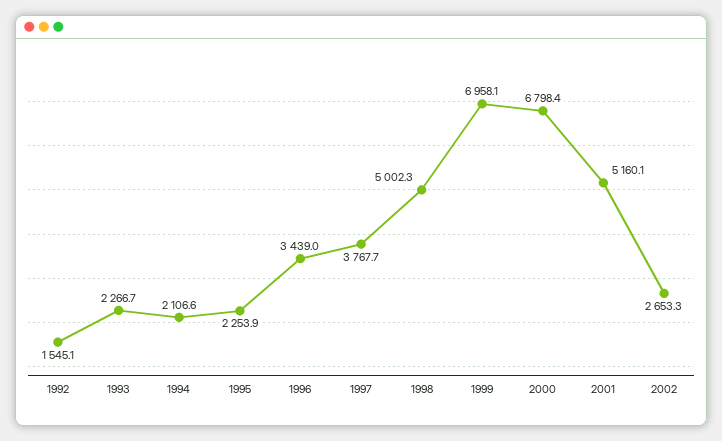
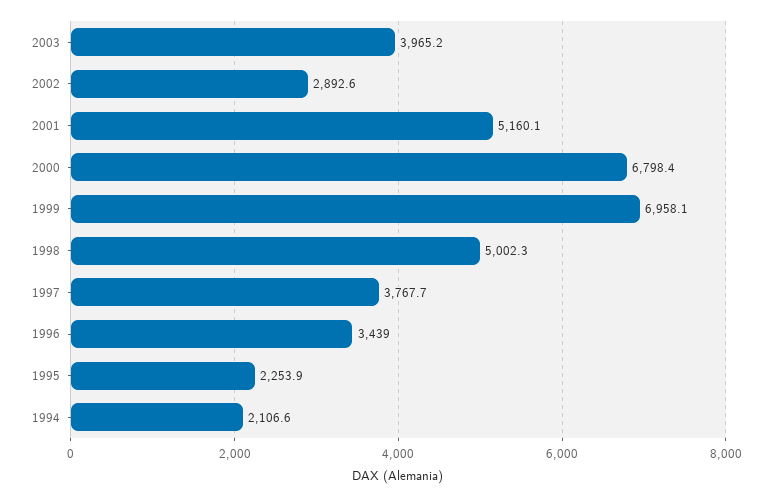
1992: 1545.1 -> none
1993: 2266.7 -> none
2002: 2653.3 -> 2892.6
2003: none -> 3965.2

